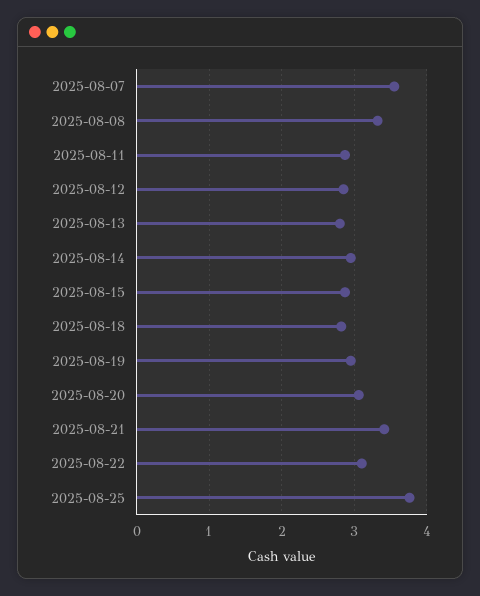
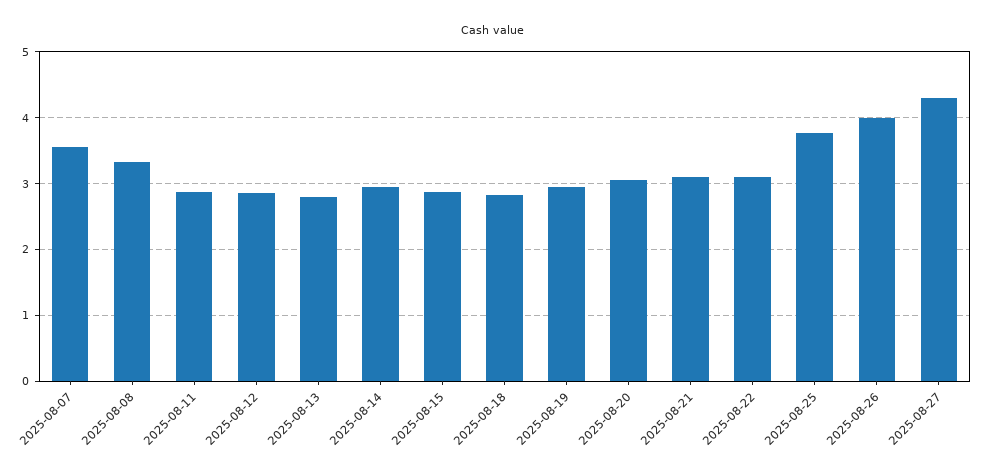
2025-08-21: 3.4 -> 3.1
2025-08-26: none -> 4
2025-08-27: none -> 4.3

